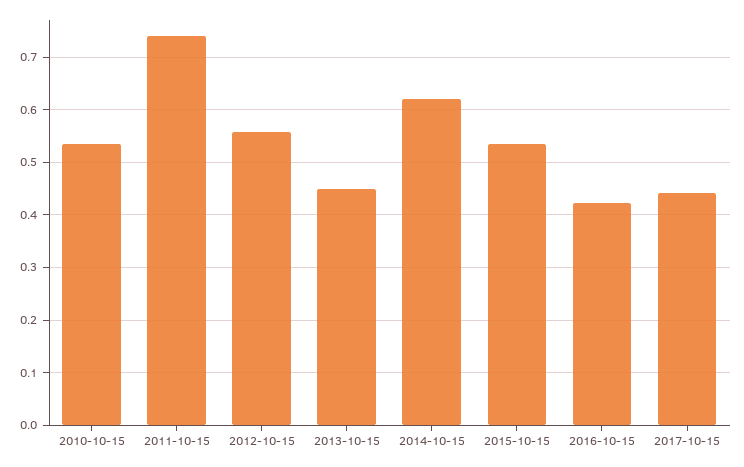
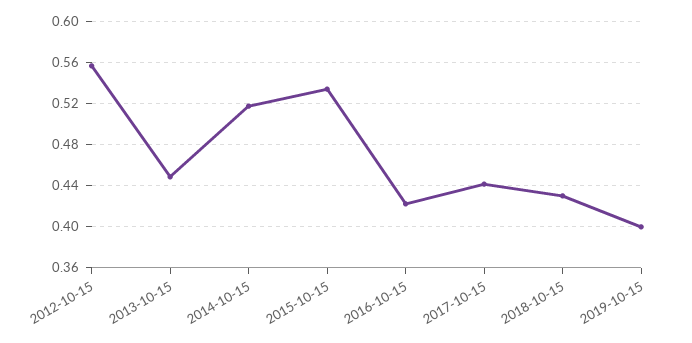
2010-10-15: 0.54 -> none
2011-10-15: 0.74 -> none
2014-10-15: 0.62 -> 0.52
2018-10-15: none -> 0.43
2019-10-15: none -> 0.4

